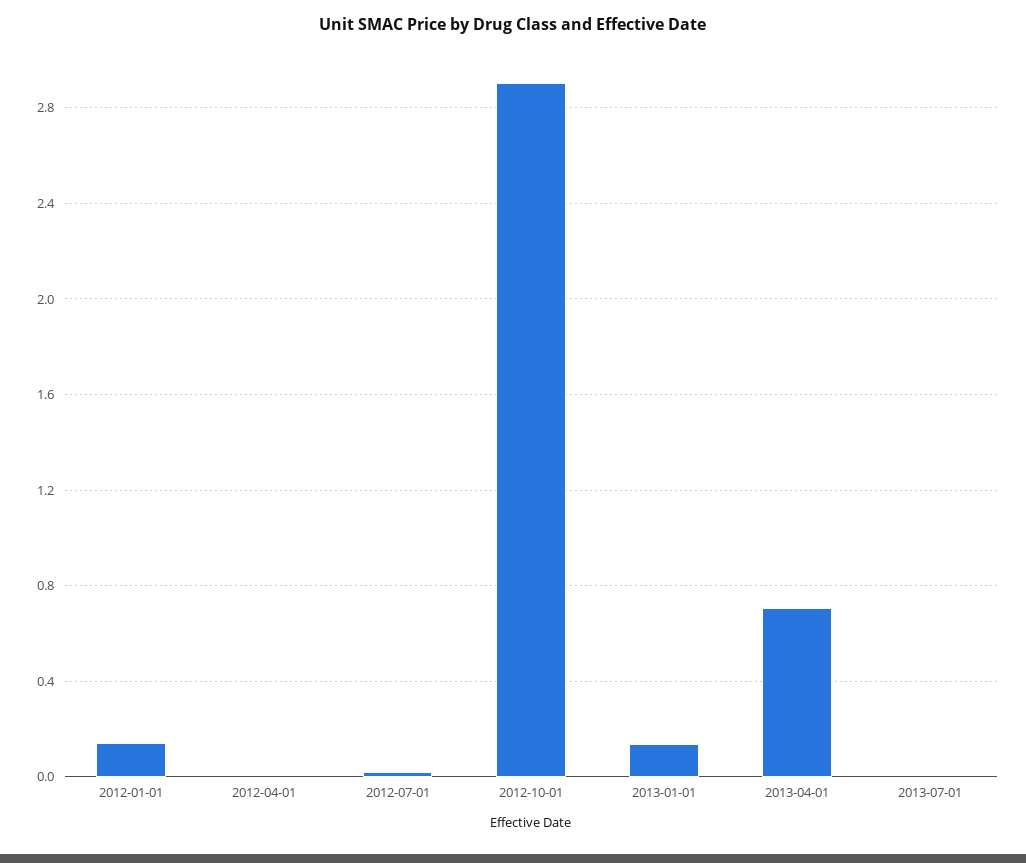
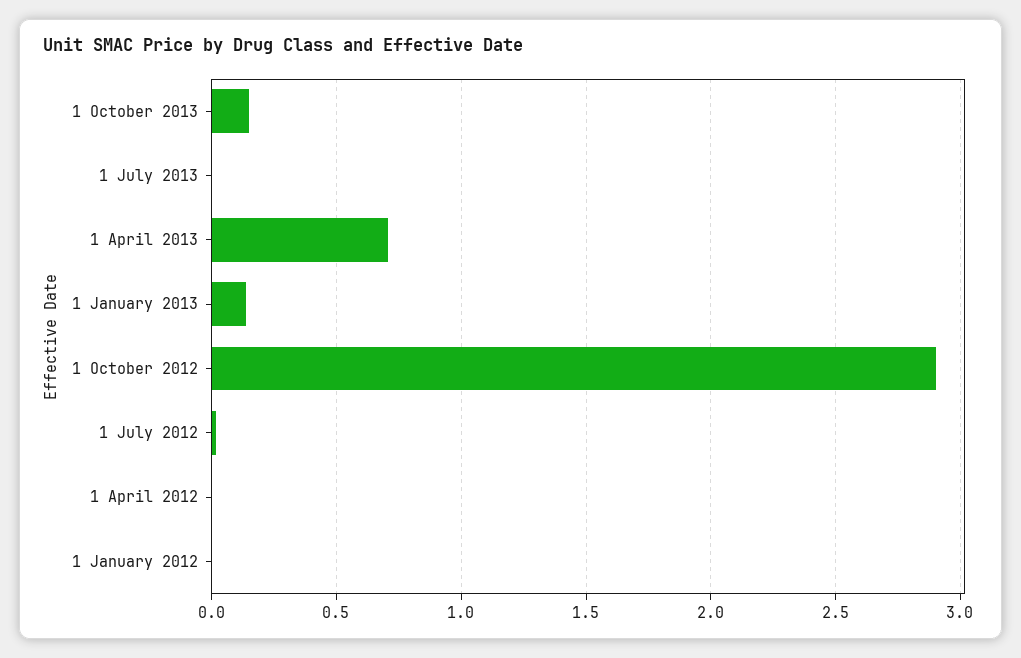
2012-01-01: 0.15 -> 0
1 October 2013: none -> 0.15

